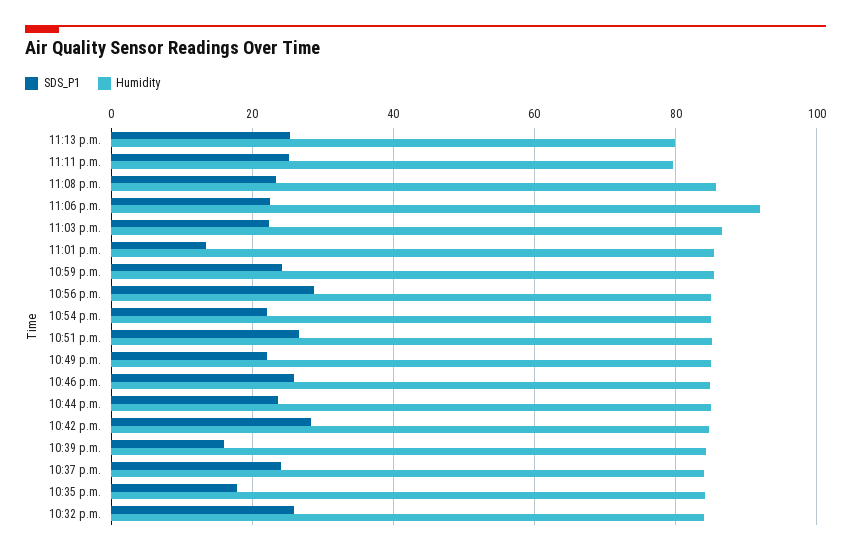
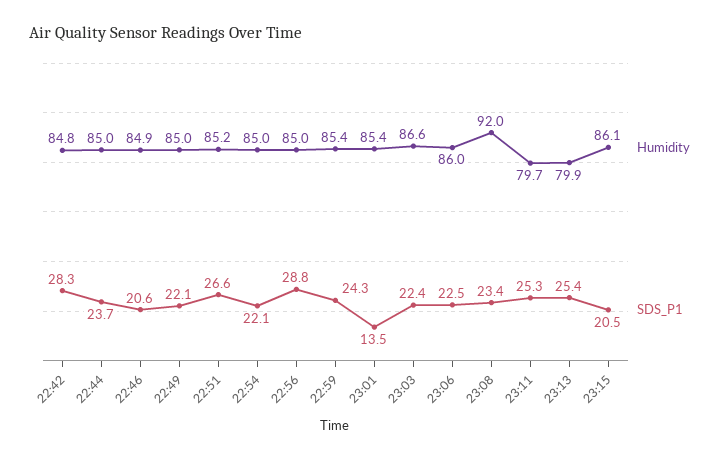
Humidity, 11:08 p.m.: 86 -> 92
Humidity, 11:06 p.m.: 92 -> 86
SDS_P1, 10:46 p.m.: 26 -> 20.6
SDS_P1, 10:39 p.m.: 16 -> none
Humidity, 10:39 p.m.: 84 -> none
SDS_P1, 10:37 p.m.: 24 -> none
Humidity, 10:37 p.m.: 84 -> none
SDS_P1, 10:35 p.m.: 18 -> none
Humidity, 10:35 p.m.: 84 -> none
SDS_P1, 10:32 p.m.: 26 -> none
Humidity, 10:32 p.m.: 84 -> none
Humidity, 23:15: none -> 86.1
SDS_P1, 23:15: none -> 20.5

